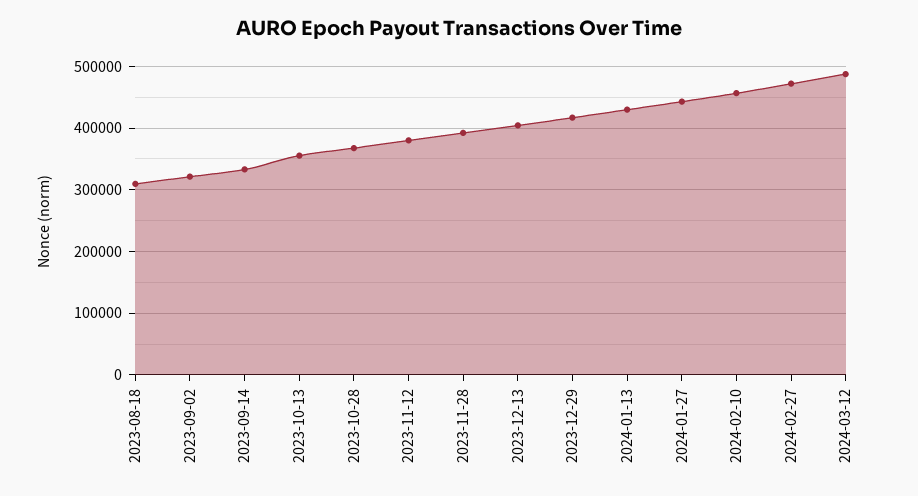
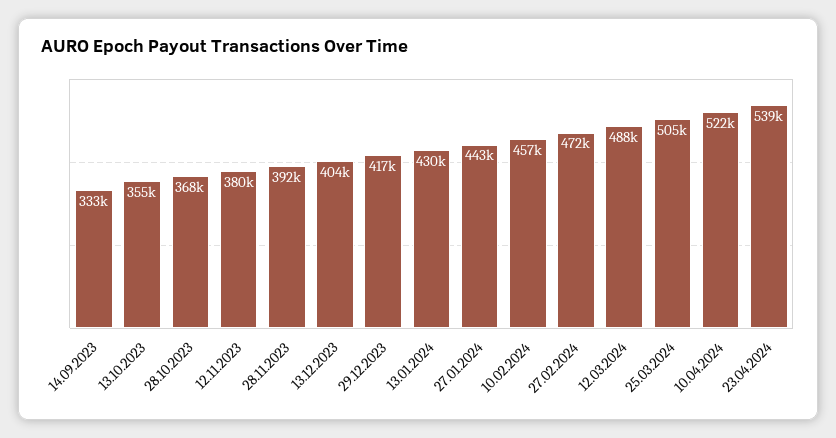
2023-08-18: 310000 -> none
2023-09-02: 320000 -> none
25.03.2024: none -> 505000
10.04.2024: none -> 522000
23.04.2024: none -> 539000

